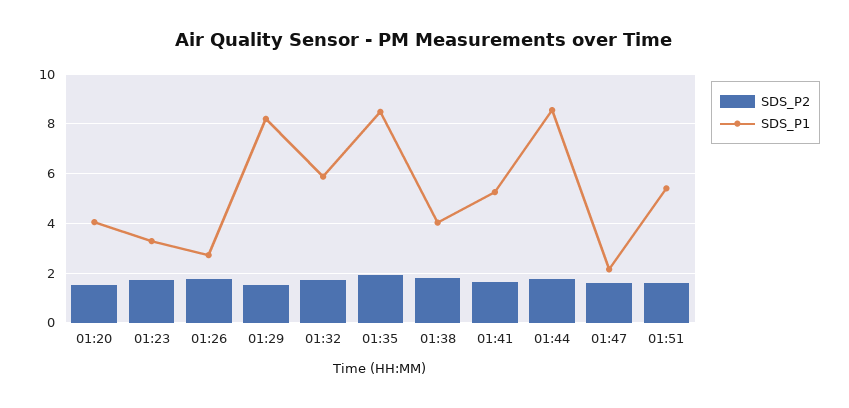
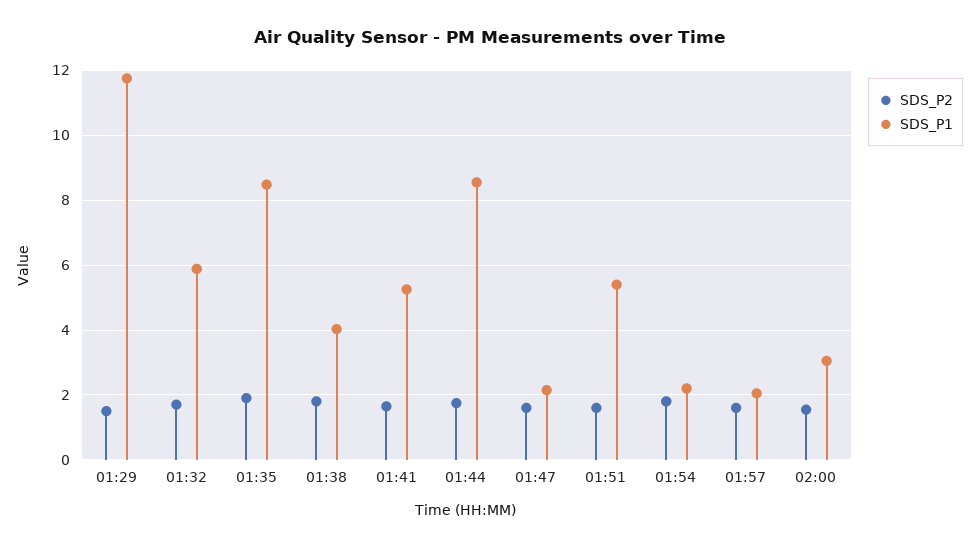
SDS_P2, 01:20: 1.5 -> none
SDS_P1, 01:20: 4 -> none
SDS_P2, 01:23: 1.75 -> none
SDS_P1, 01:23: 3.25 -> none
SDS_P2, 01:26: 1.75 -> none
SDS_P1, 01:26: 2.75 -> none
SDS_P1, 01:29: 8.25 -> 11.8
SDS_P2, 01:54: none -> 1.8
SDS_P1, 01:54: none -> 2.2
SDS_P2, 01:57: none -> 1.6
SDS_P1, 01:57: none -> 2
SDS_P2, 02:00: none -> 1.6
SDS_P1, 02:00: none -> 3

